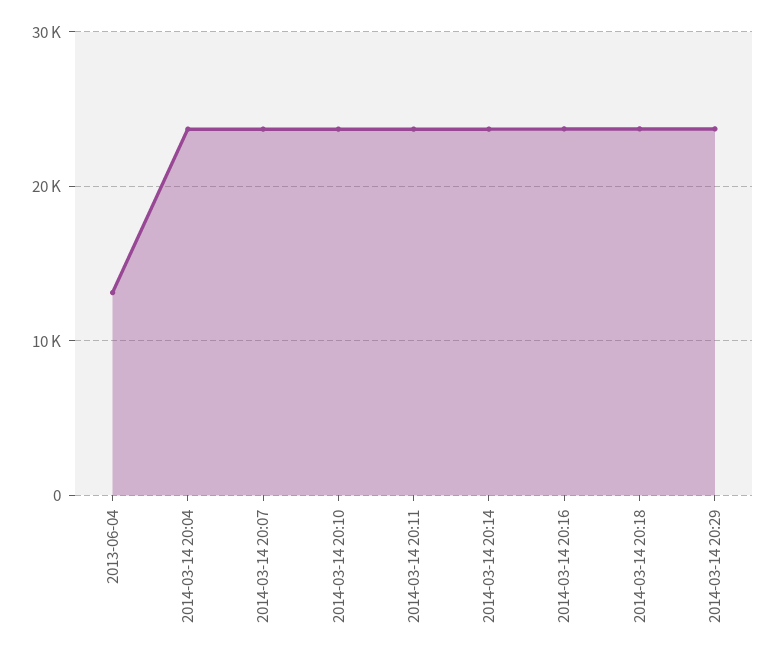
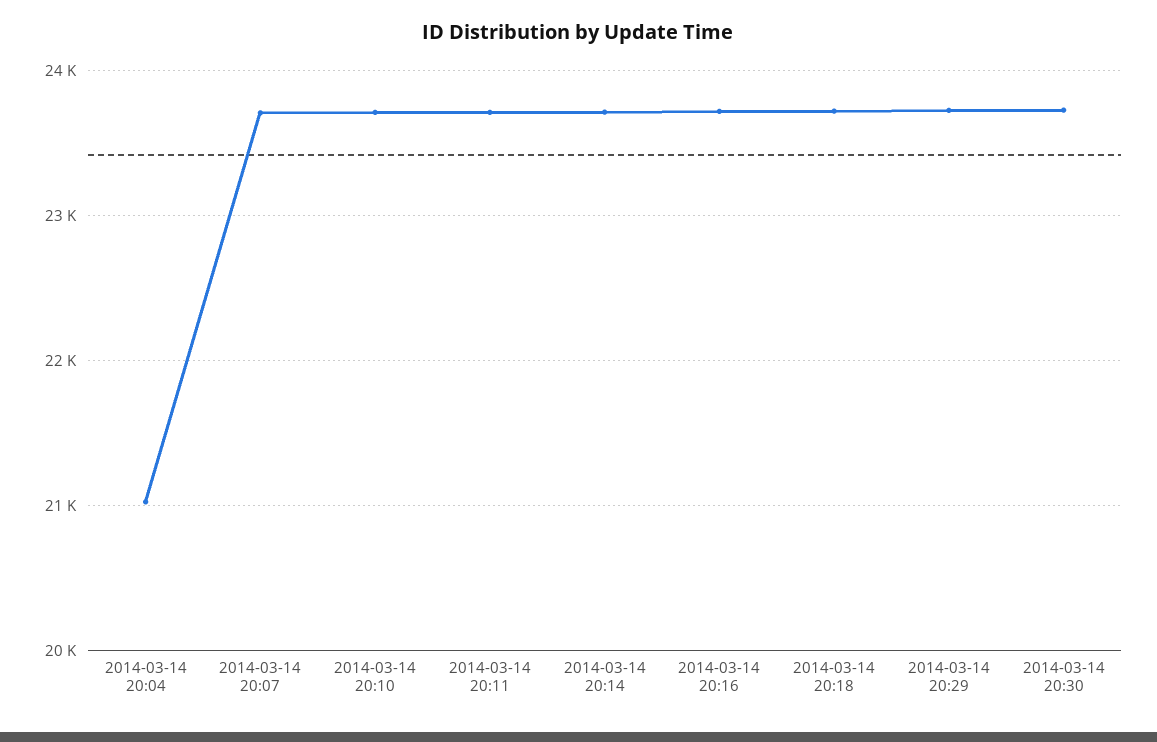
2013-06-04: 13000 -> none
2014-03-14 20:04: 24000 -> 21000
2014-03-14 20:30: none -> 23700

